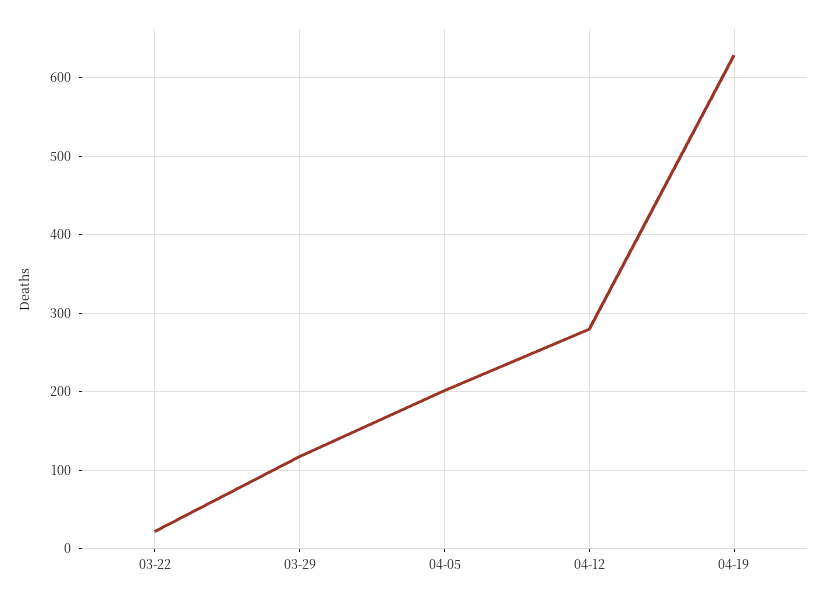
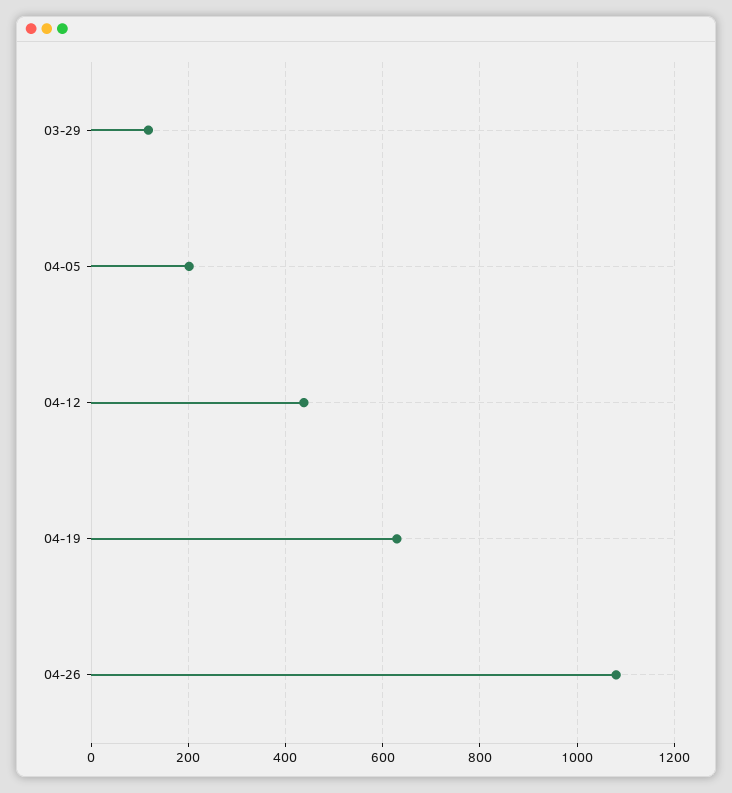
03-22: 20 -> none
04-12: 280 -> 440
04-26: none -> 1080

